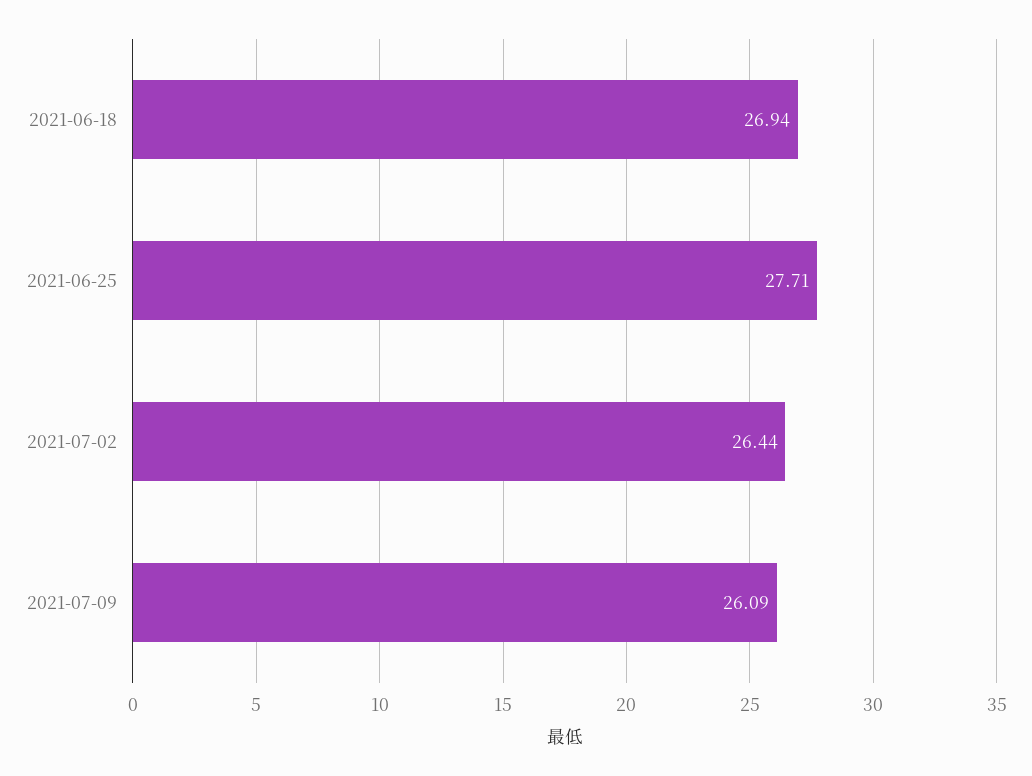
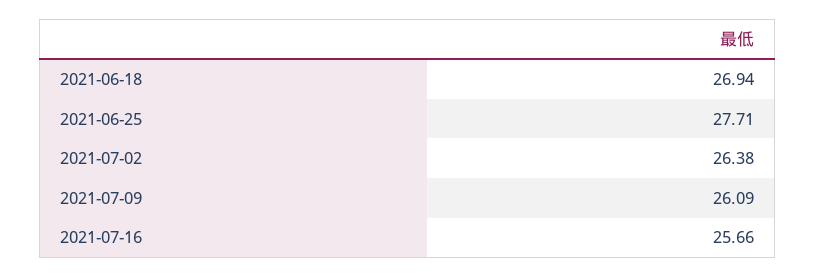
2021-07-02: 26.44 -> 26.38
2021-07-16: none -> 25.66

